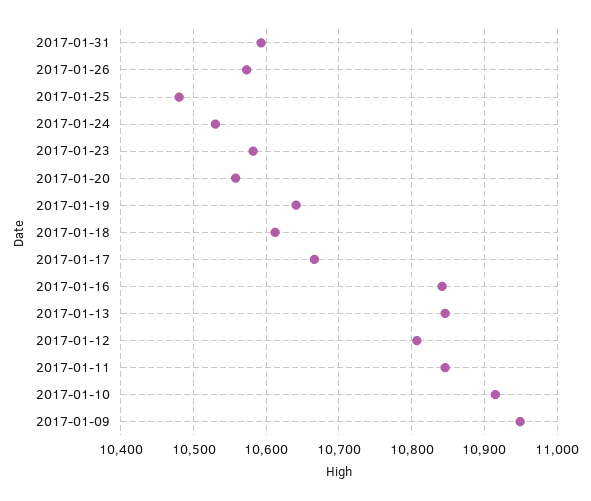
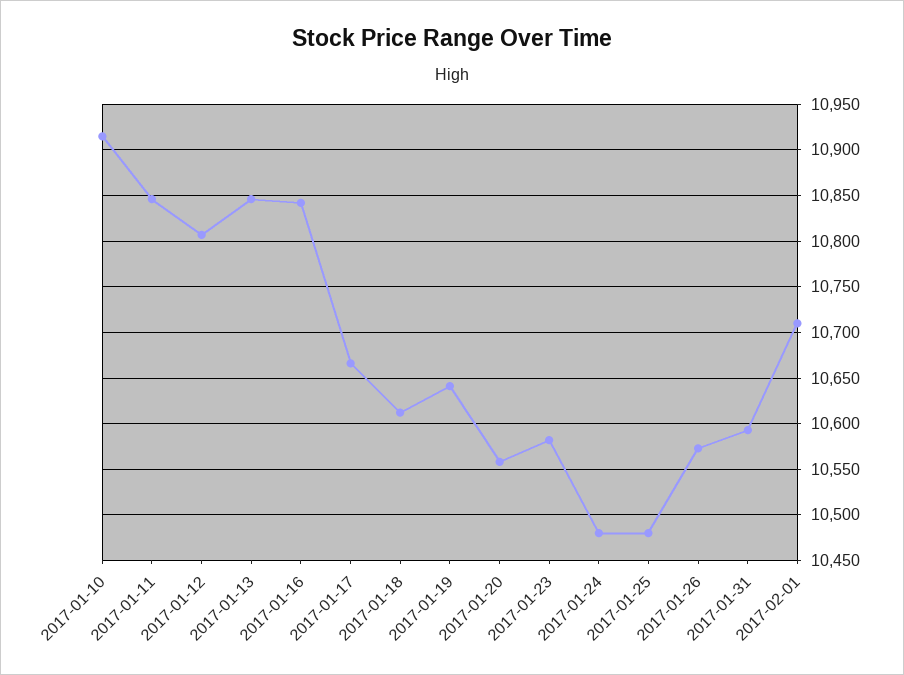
2017-01-24: 10530 -> 10480
2017-01-09: 10950 -> none
2017-02-01: none -> 10710

